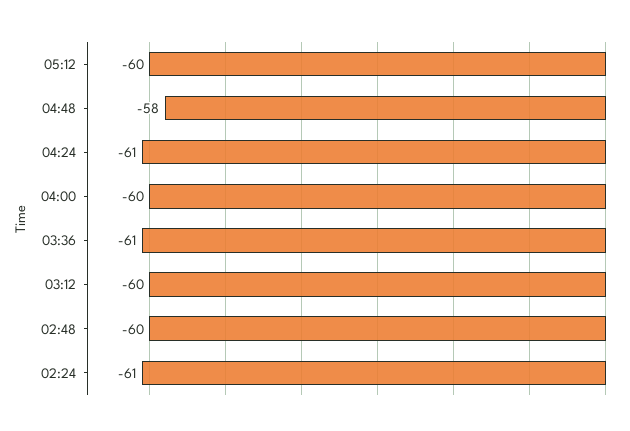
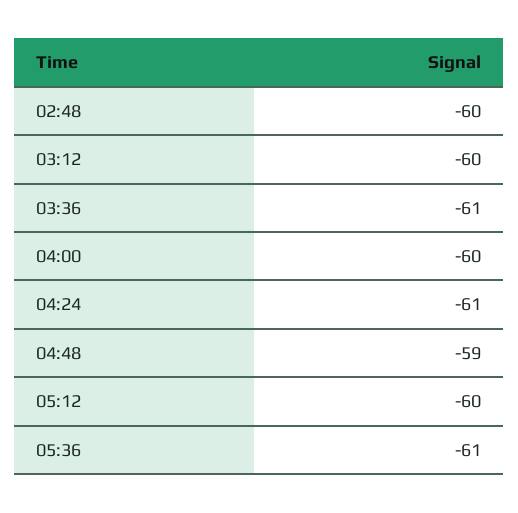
04:48: -58 -> -59
02:24: -61 -> none
05:36: none -> -61

